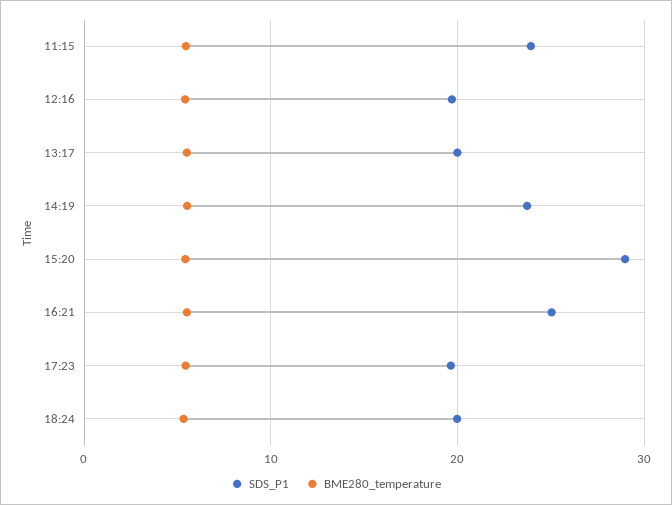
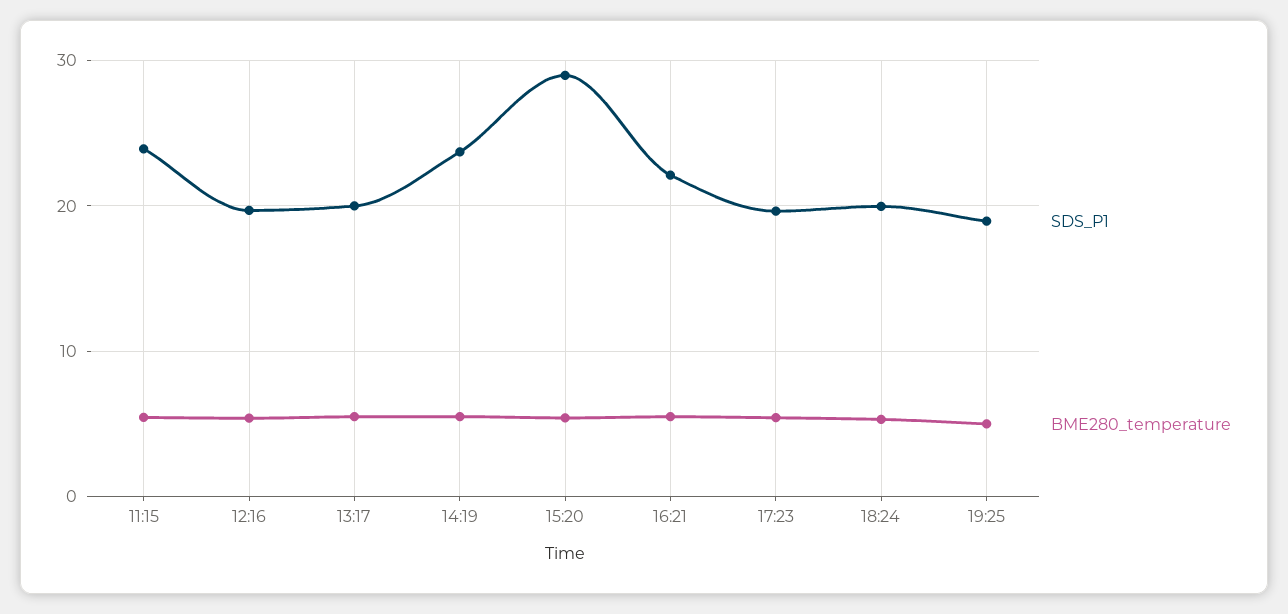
SDS_P1, 16:21: 25 -> 22
SDS_P1, 19:25: none -> 19
BME280_temperature, 19:25: none -> 5

